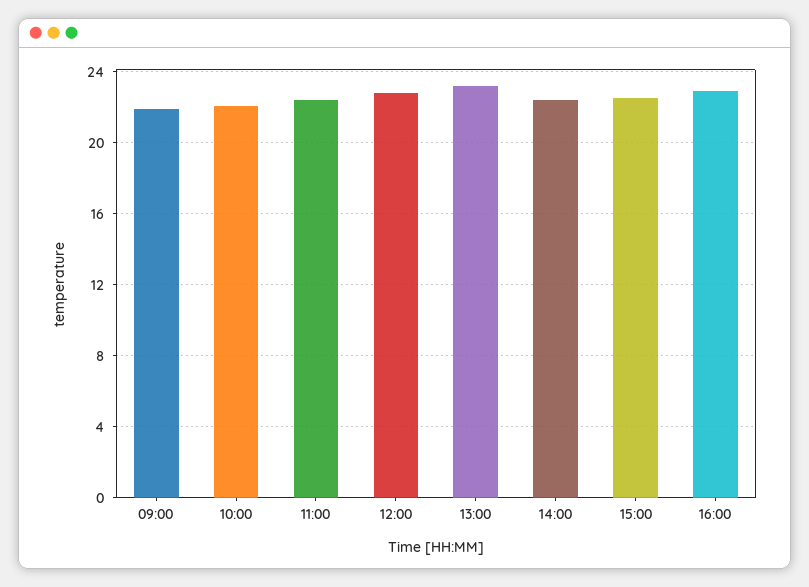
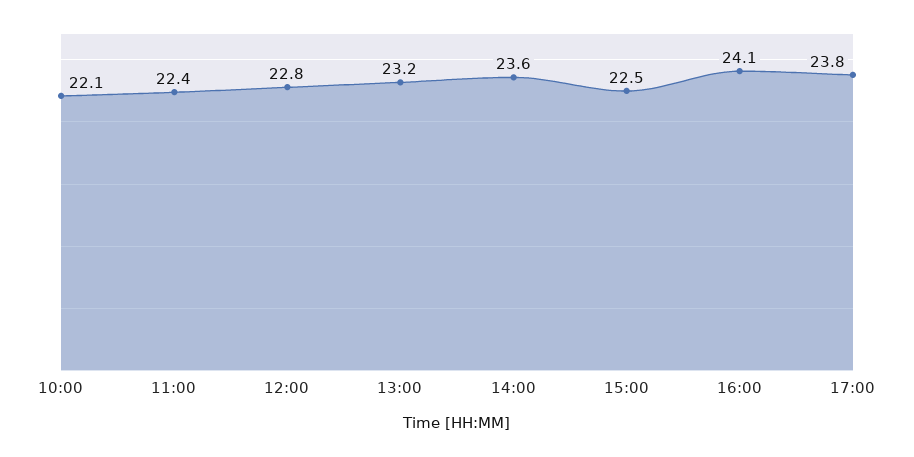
09:00: 22 -> none
14:00: 22.5 -> 23.6
16:00: 23 -> 24.1
17:00: none -> 23.8

